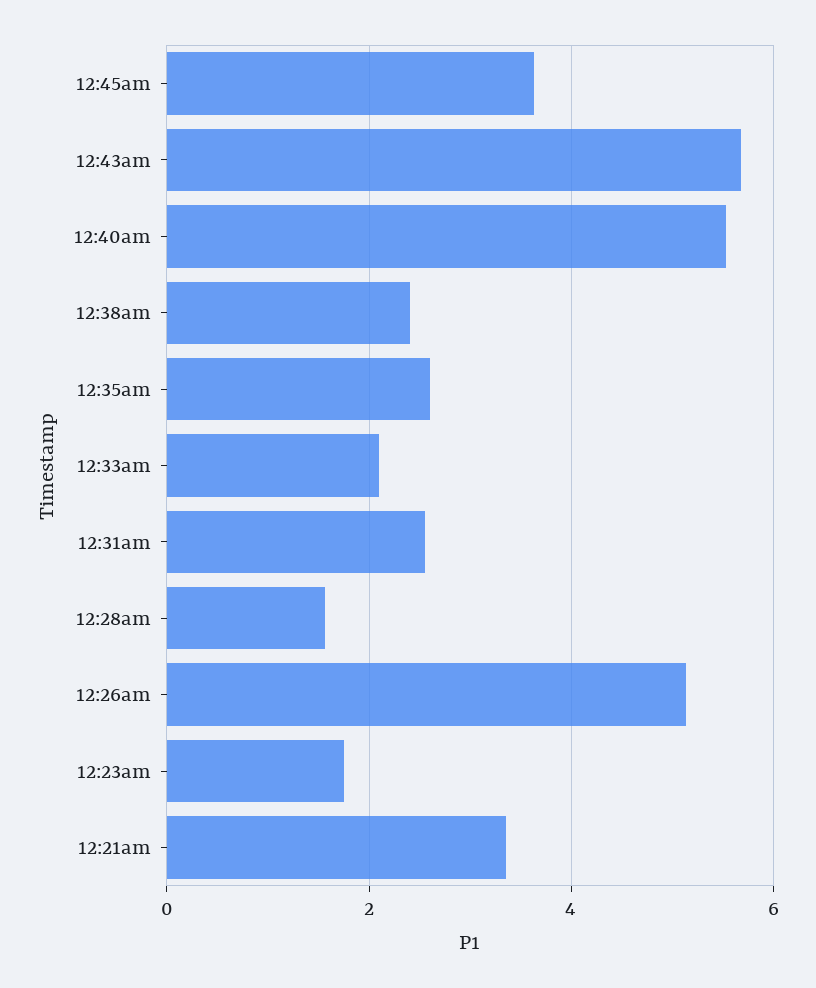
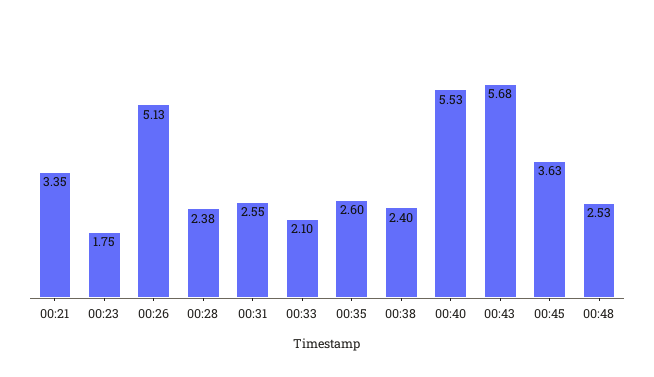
12:28am: 1.6 -> 2.38
00:48: none -> 2.53

